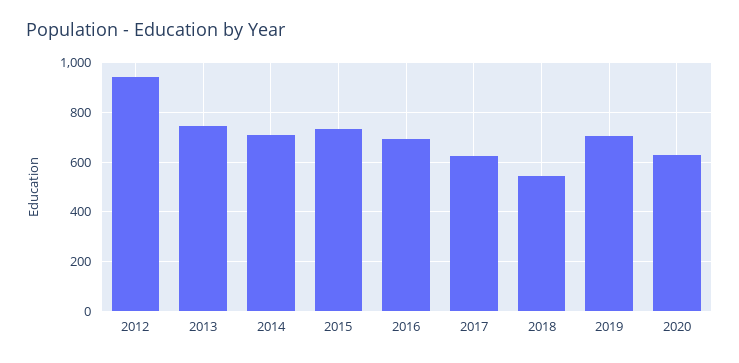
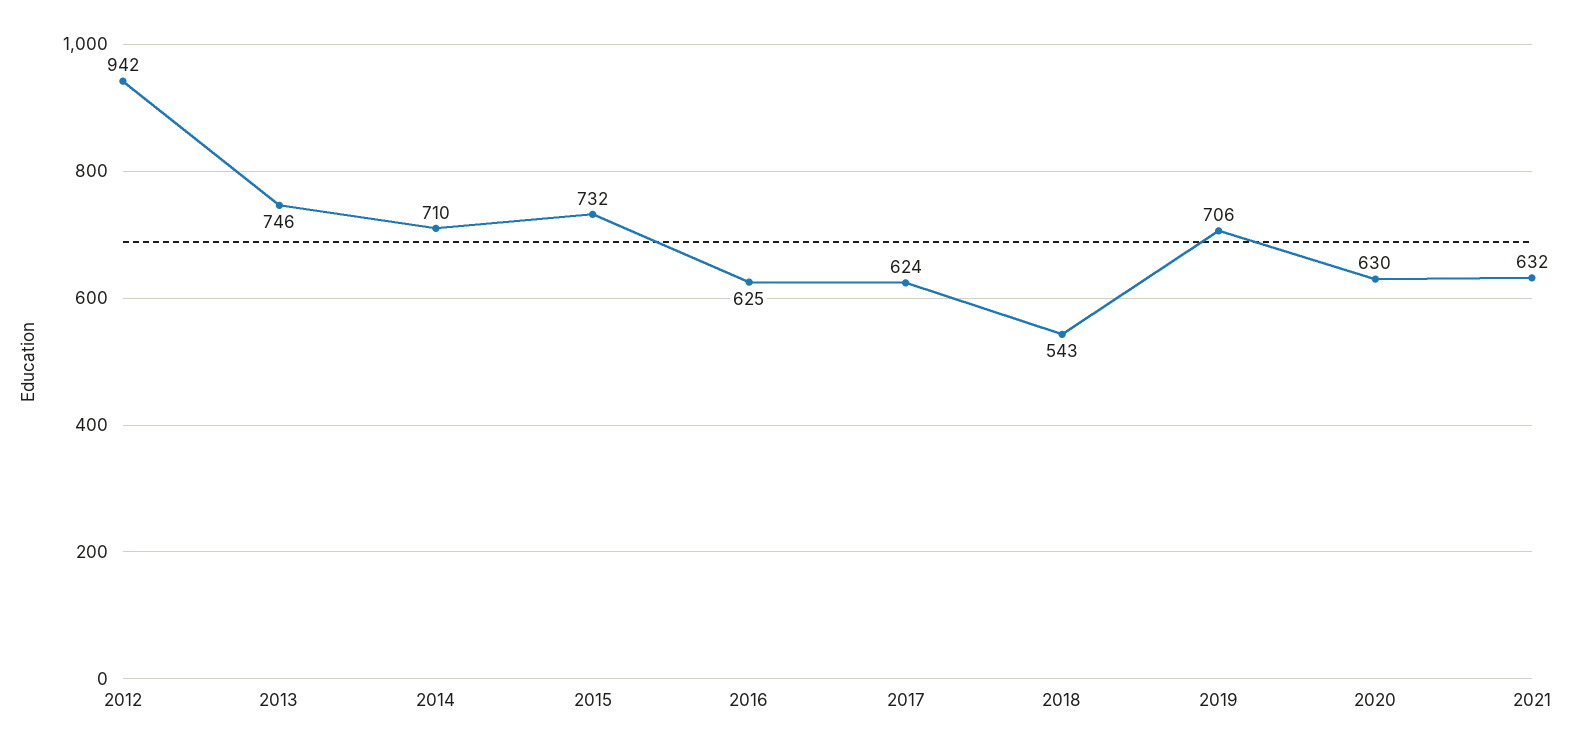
2016: 700 -> 625
2021: none -> 632

